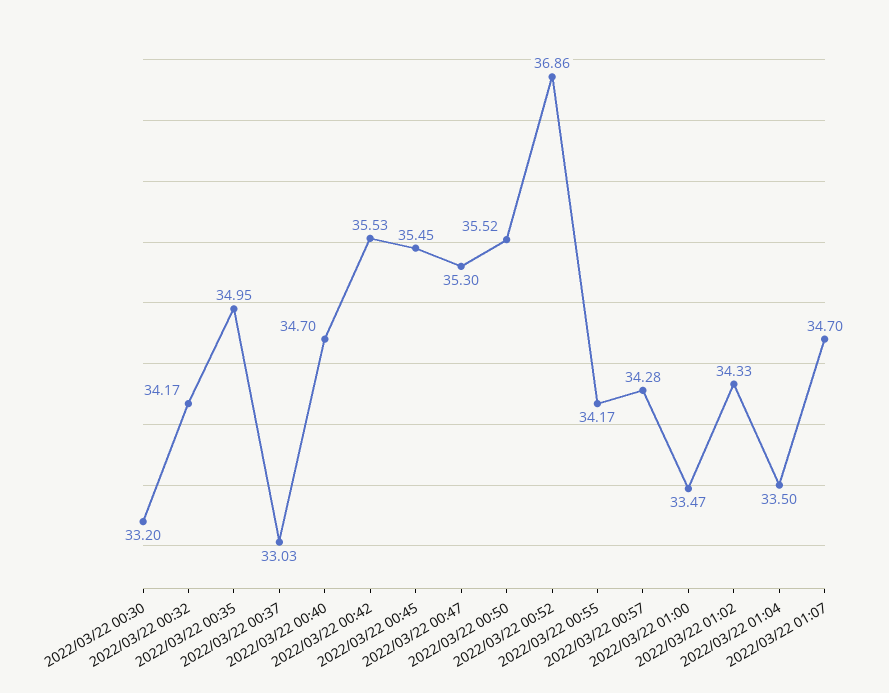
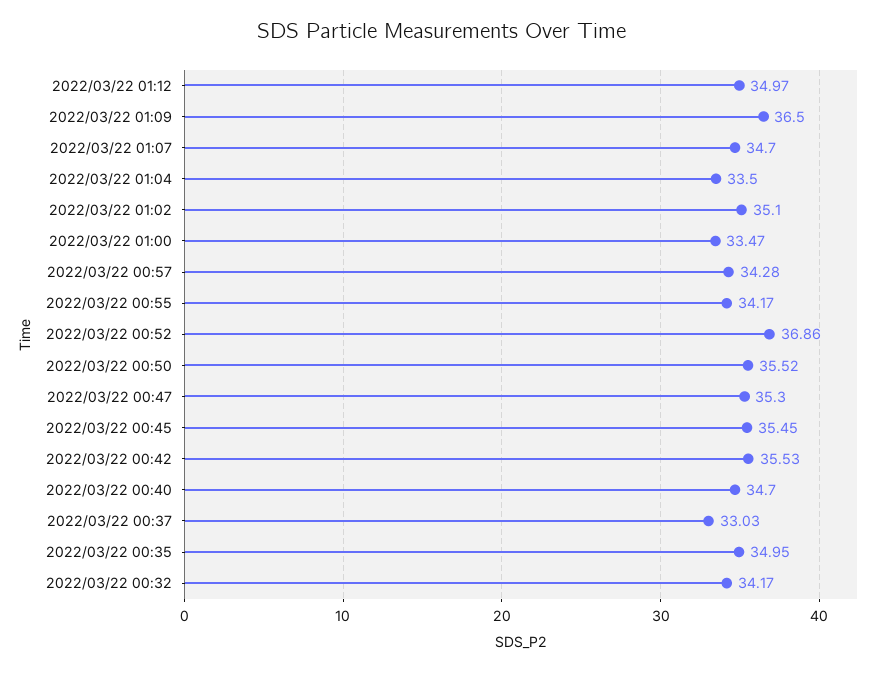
2022/03/22 00:30: 33.2 -> none
2022/03/22 01:02: 34.33 -> 35.1
2022/03/22 01:12: none -> 34.97
2022/03/22 01:09: none -> 36.5

